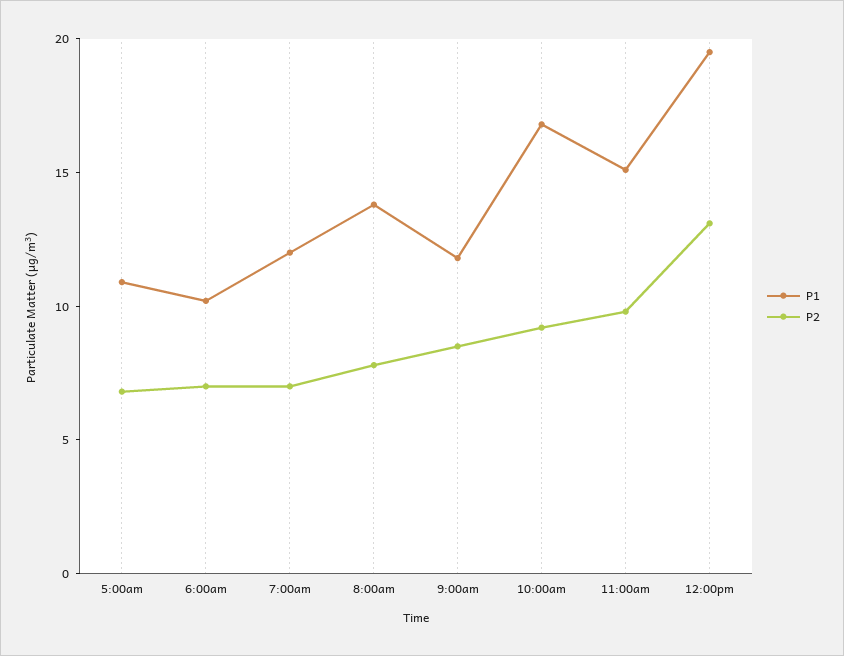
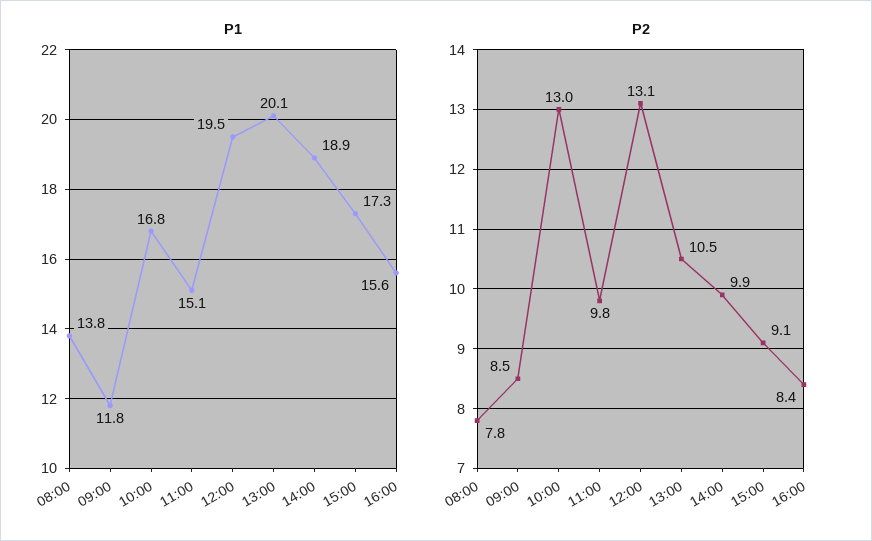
P1, 5:00am: 11 -> none
P2, 5:00am: 7 -> none
P1, 6:00am: 10 -> none
P2, 6:00am: 7 -> none
P1, 7:00am: 12 -> none
P2, 7:00am: 7 -> none
P2, 10:00am: 9 -> 13
P1, 13:00: none -> 20.1
P1, 14:00: none -> 18.9
P1, 15:00: none -> 17.3
P1, 16:00: none -> 15.6
P2, 13:00: none -> 10.5
P2, 14:00: none -> 9.9
P2, 15:00: none -> 9.1
P2, 16:00: none -> 8.4

